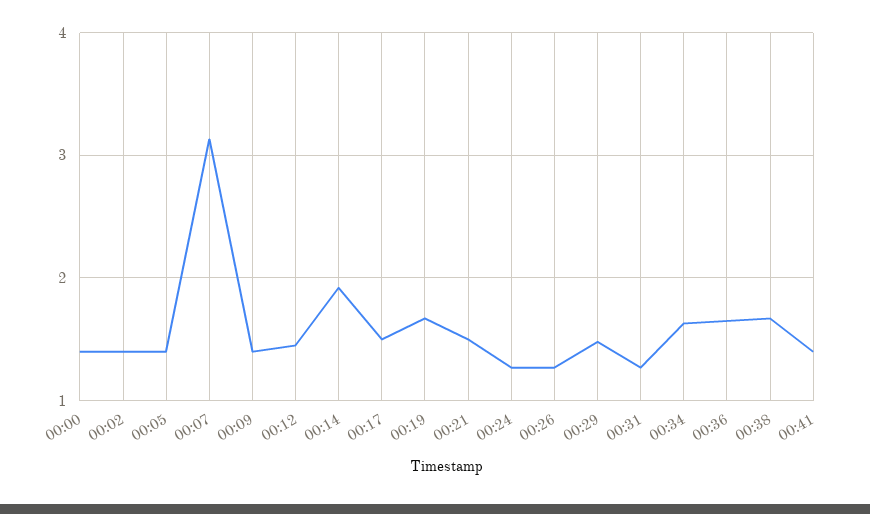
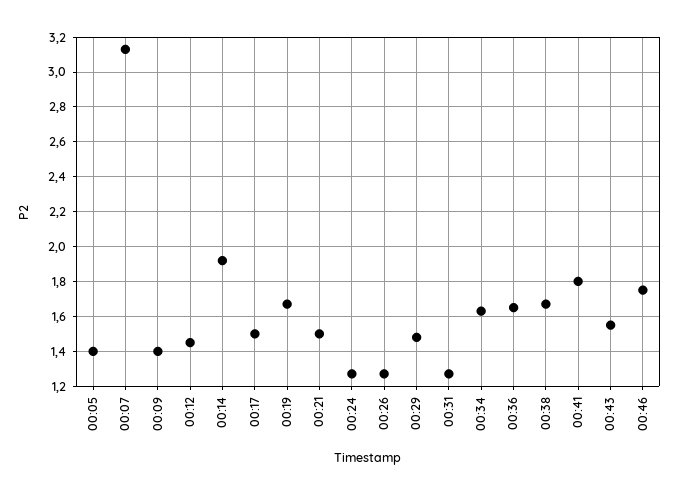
00:00: 1.4 -> none
00:02: 1.4 -> none
00:41: 1.4 -> 1.8
00:43: none -> 1.55
00:46: none -> 1.75

